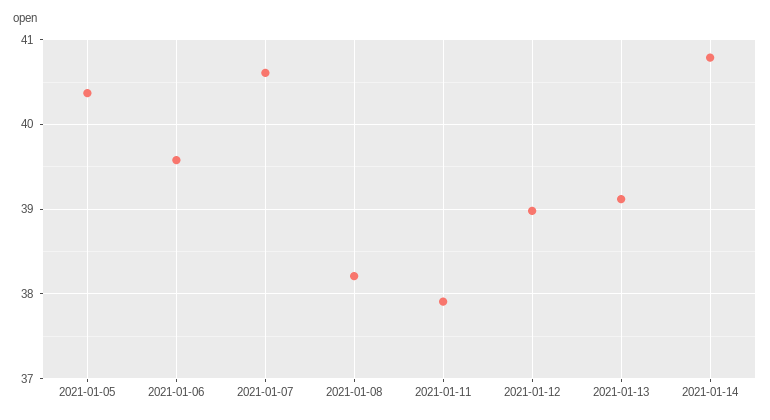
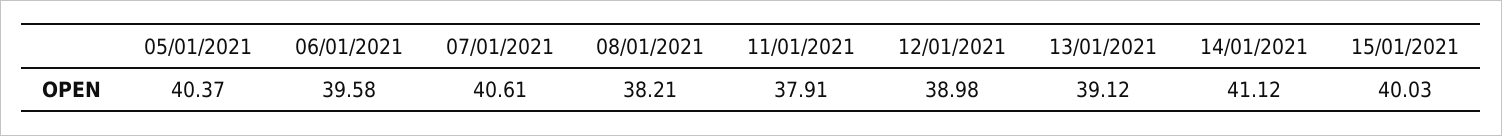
2021-01-14: 40.8 -> 41.12
15/01/2021: none -> 40.03

